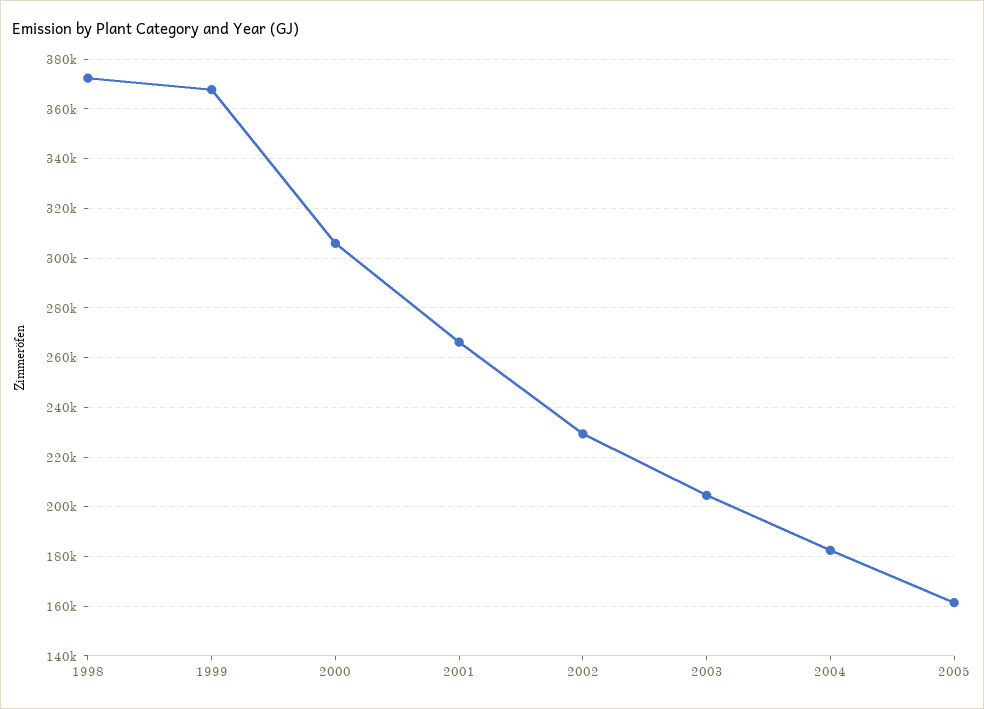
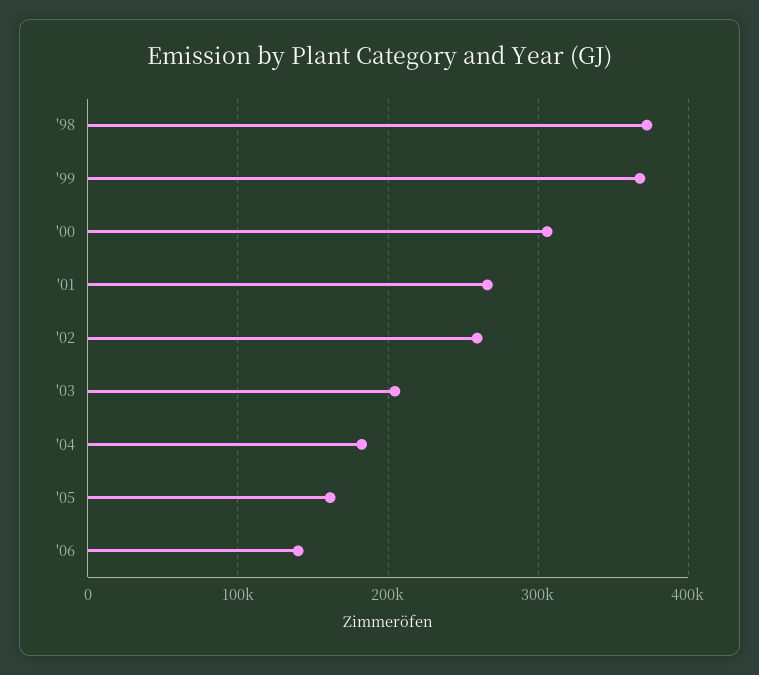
2002: 230000 -> 260000
'06: none -> 140000

